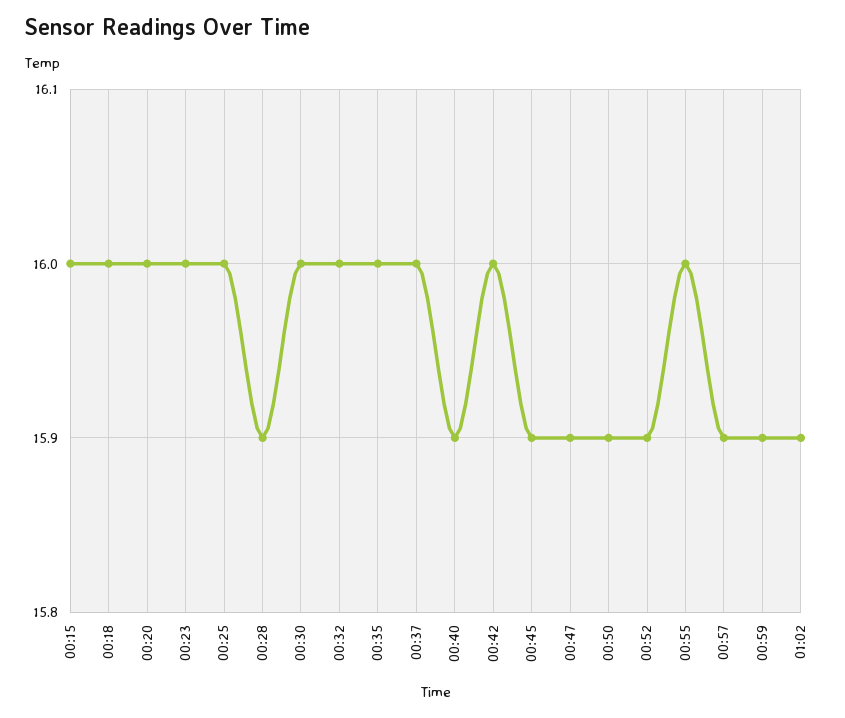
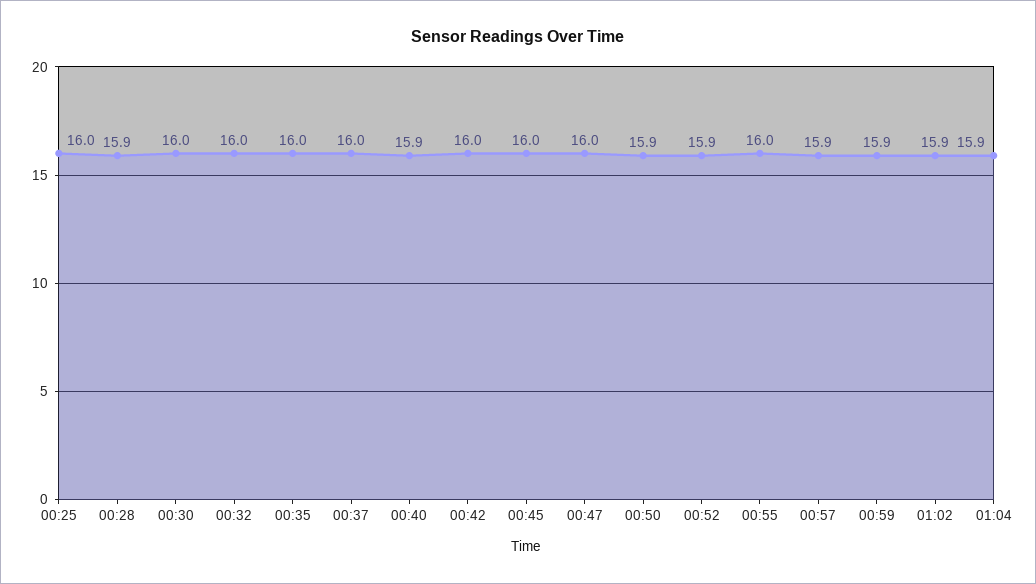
00:15: 16 -> none
00:18: 16 -> none
00:20: 16 -> none
00:23: 16 -> none
00:45: 15.9 -> 16
00:47: 15.9 -> 16
01:04: none -> 15.9

